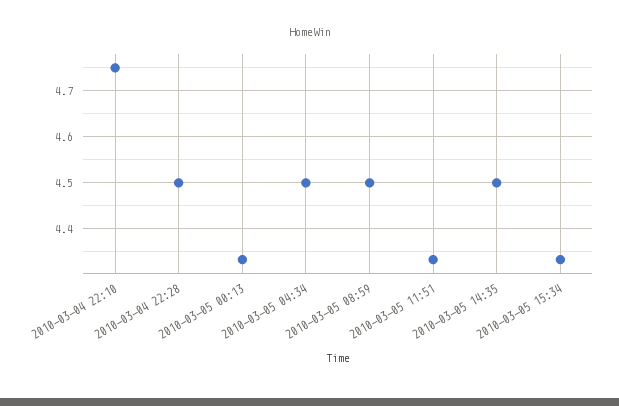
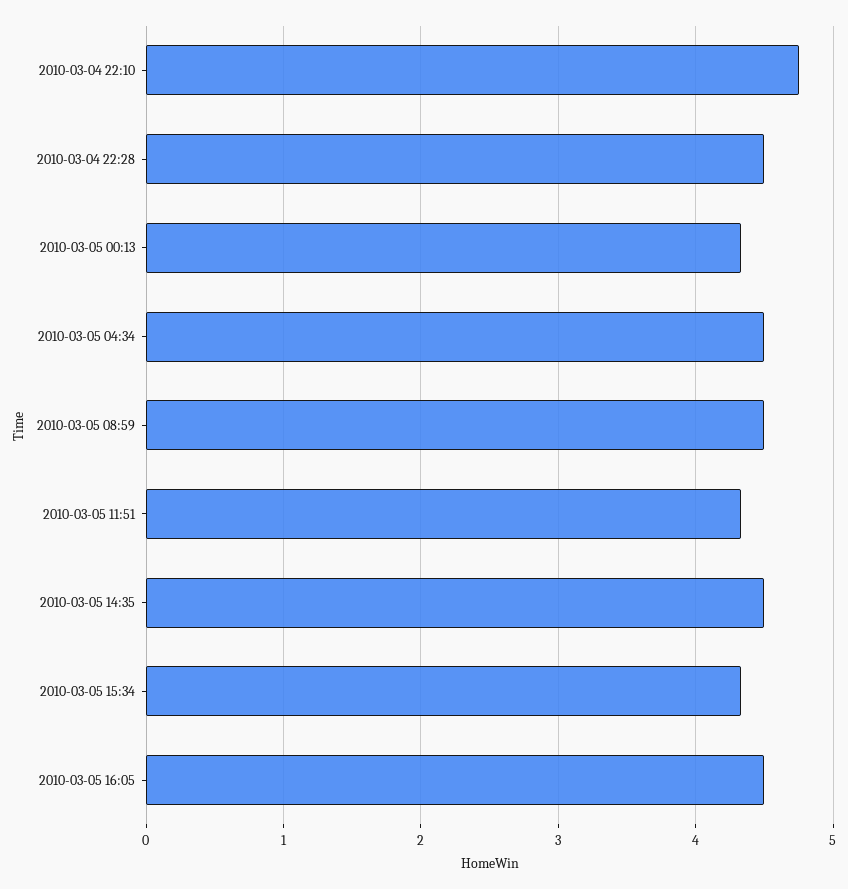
2010-03-05 16:05: none -> 4.5

